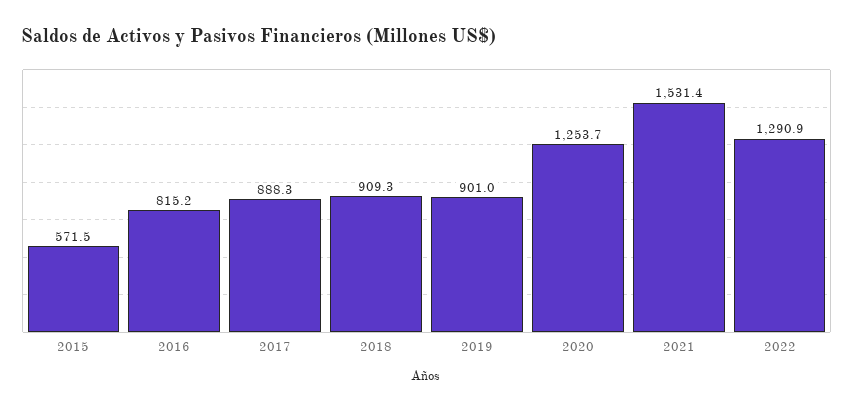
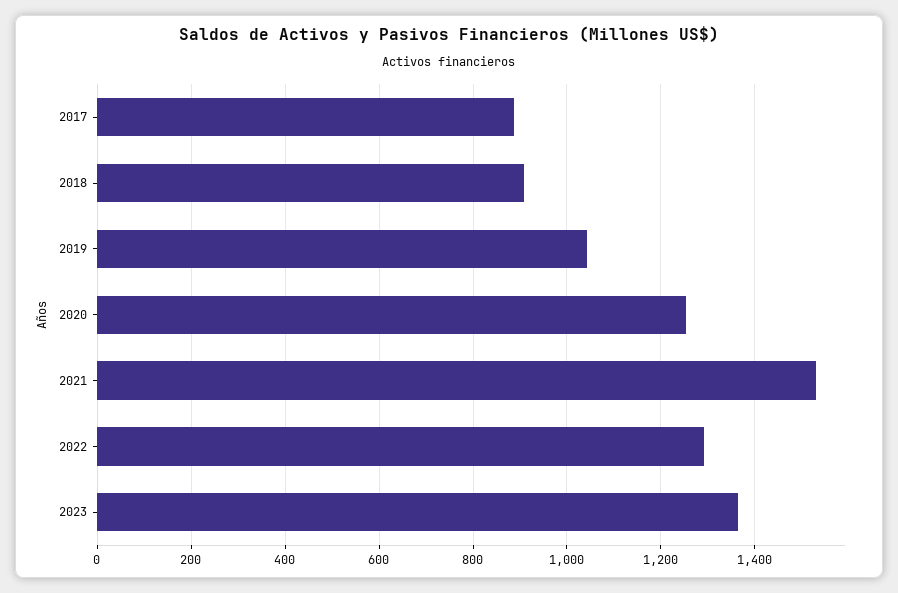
2015: 571.5 -> none
2016: 815.2 -> none
2019: 901 -> 1040
2023: none -> 1360

